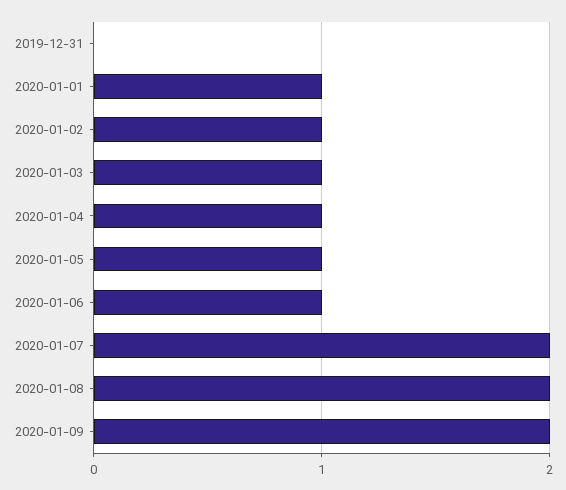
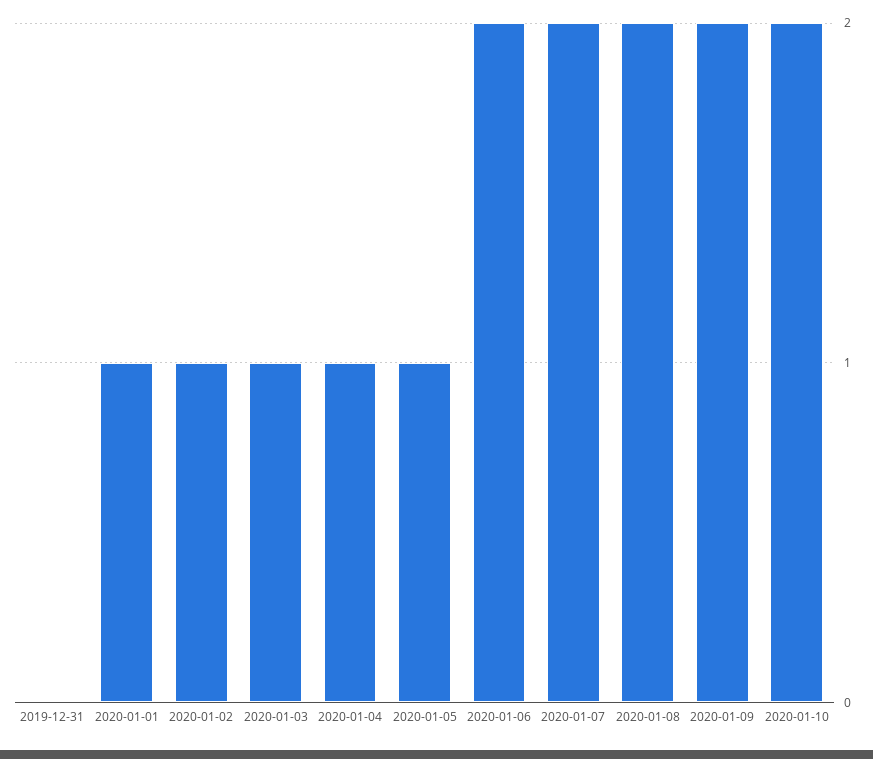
2020-01-06: 1 -> 2
2020-01-10: none -> 2

